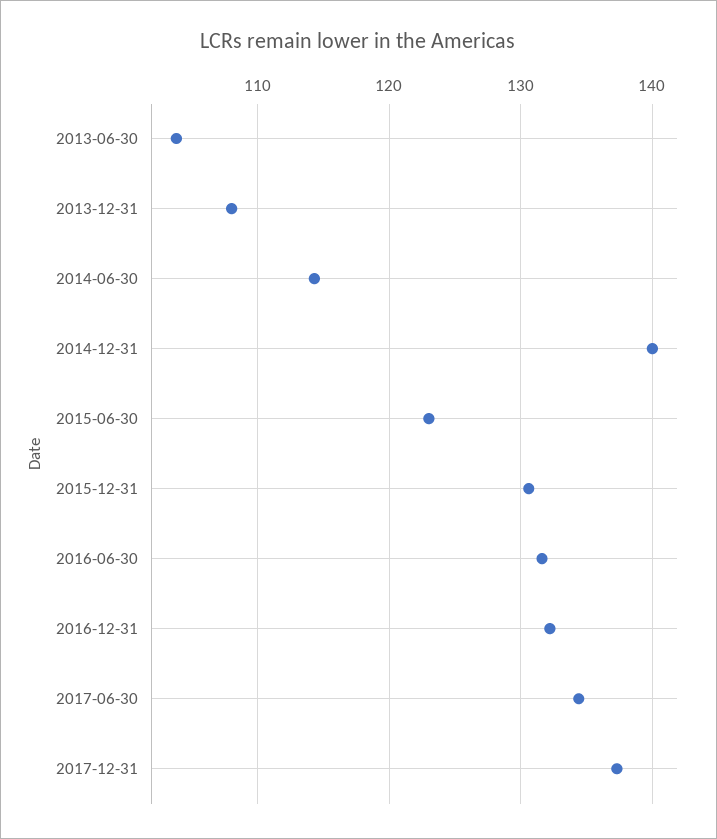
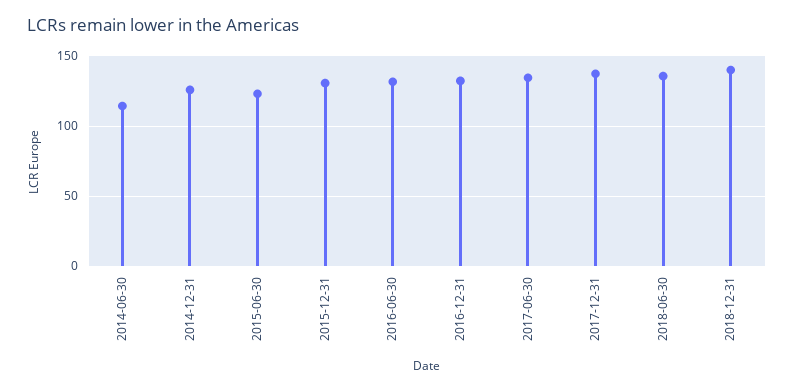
2013-06-30: 104 -> none
2013-12-31: 108 -> none
2014-12-31: 140 -> 125
2018-06-30: none -> 135
2018-12-31: none -> 140

